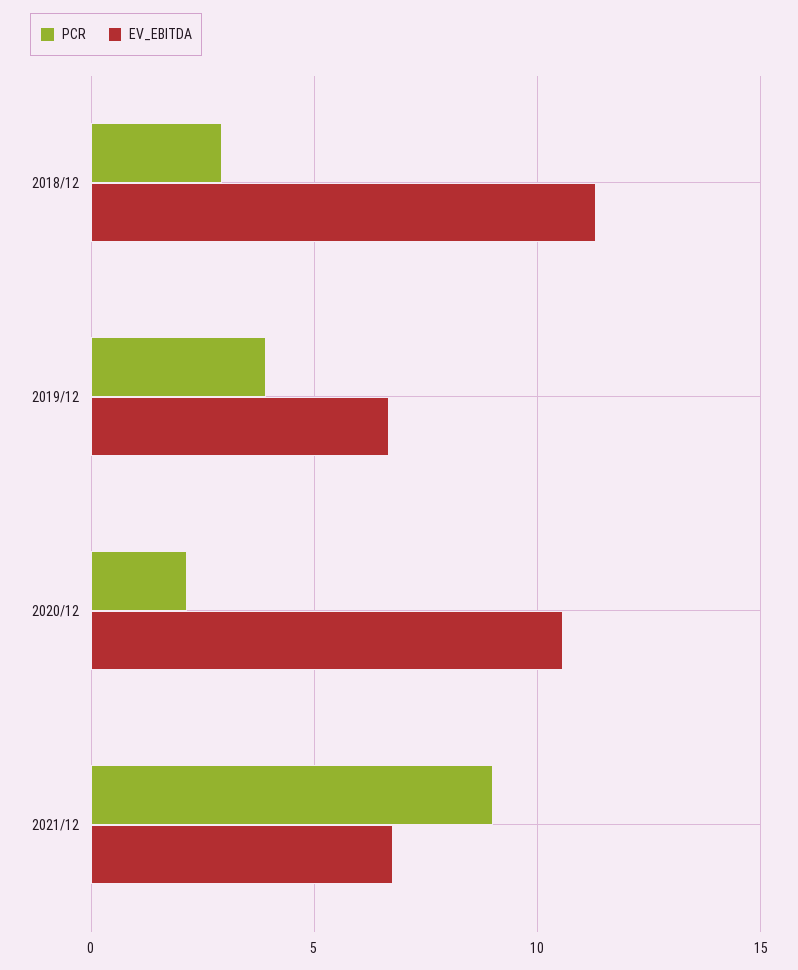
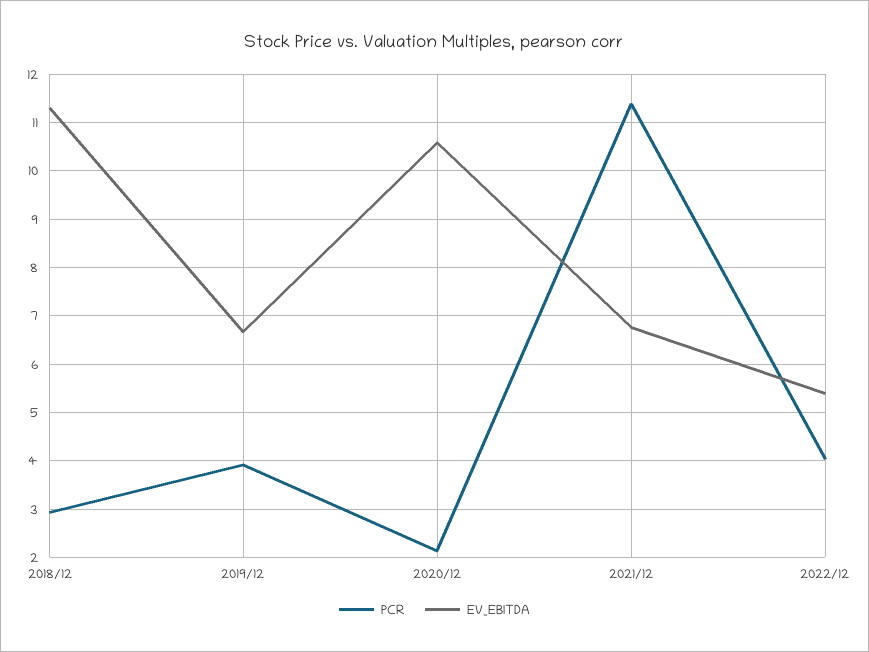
PCR, 2021/12: 9 -> 11.4
PCR, 2022/12: none -> 4
EV_EBITDA, 2022/12: none -> 5.4

